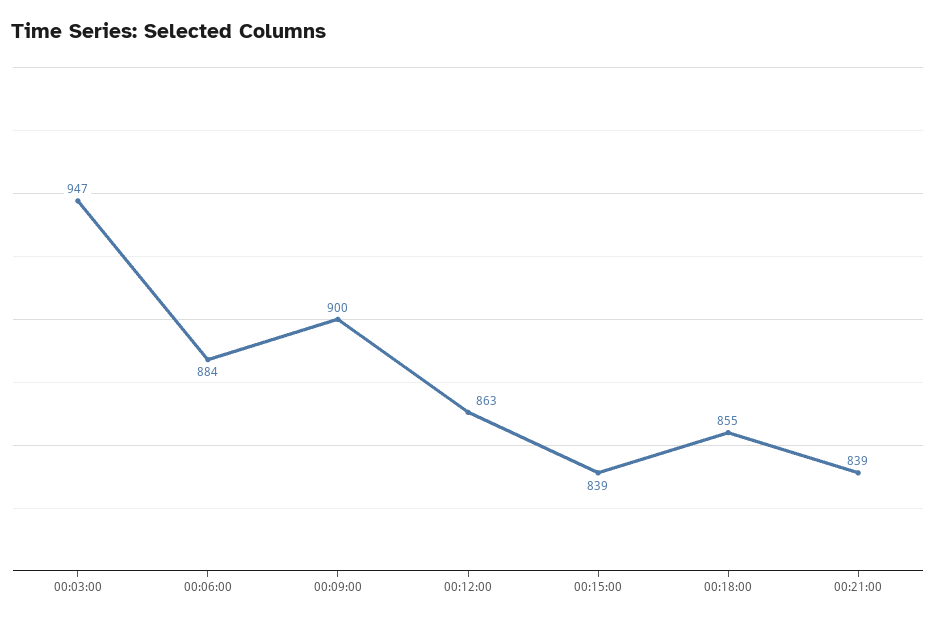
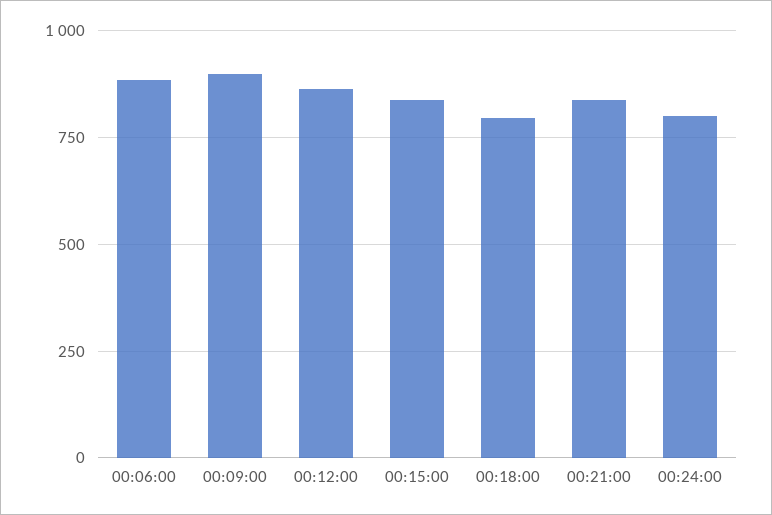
00:03:00: 947 -> none
00:18:00: 855 -> 800
00:24:00: none -> 800

